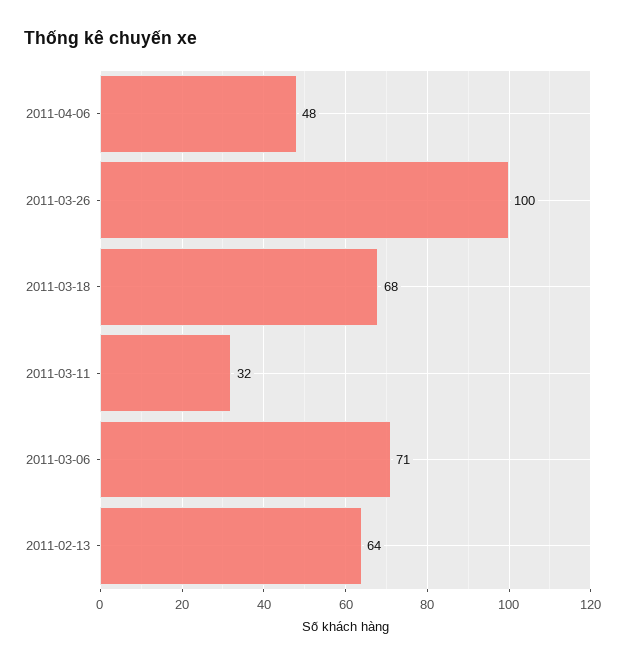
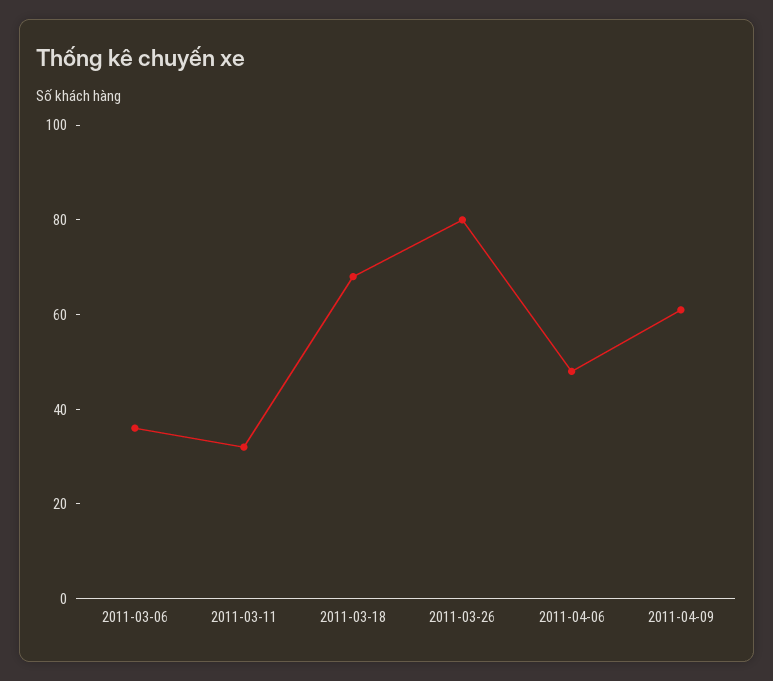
2011-03-26: 100 -> 80
2011-03-06: 71 -> 35
2011-02-13: 64 -> none
2011-04-09: none -> 60

